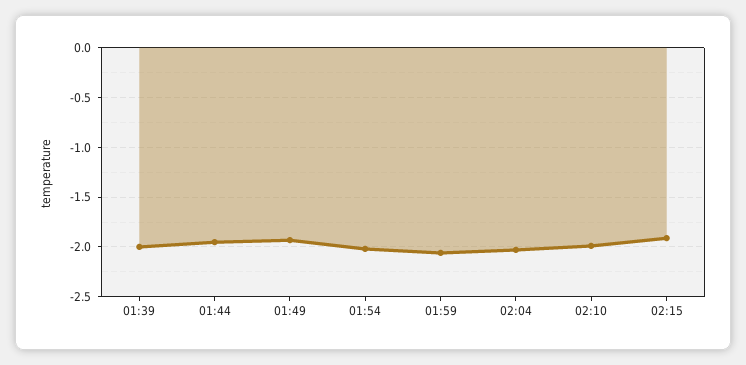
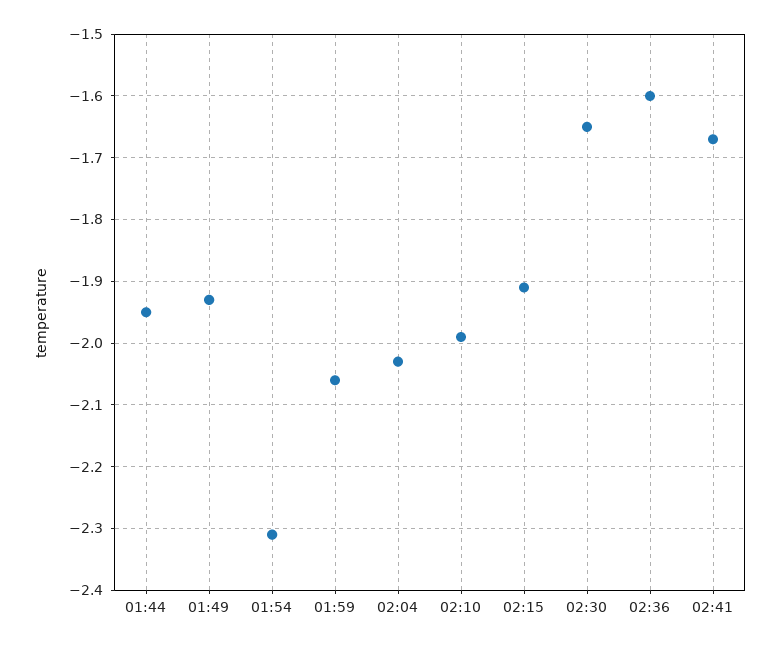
01:39: -2 -> none
01:54: -2 -> -2.31
02:30: none -> -1.65
02:36: none -> -1.6
02:41: none -> -1.67

